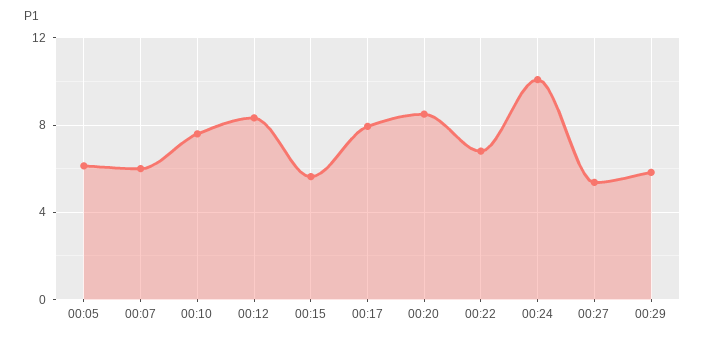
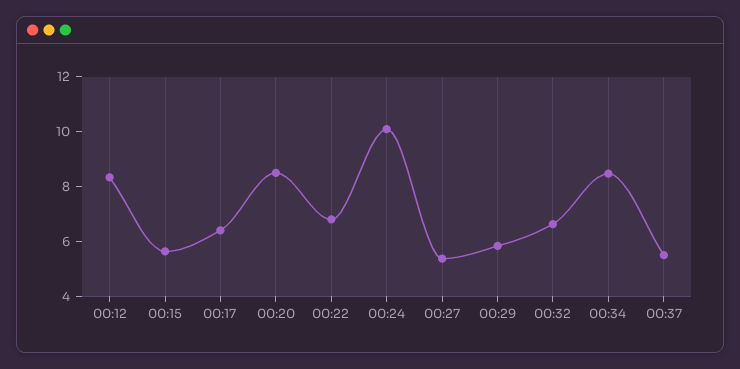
00:05: 6 -> none
00:07: 6 -> none
00:10: 7.5 -> none
00:17: 8 -> 6.5
00:32: none -> 6.5
00:34: none -> 8.5
00:37: none -> 5.5

